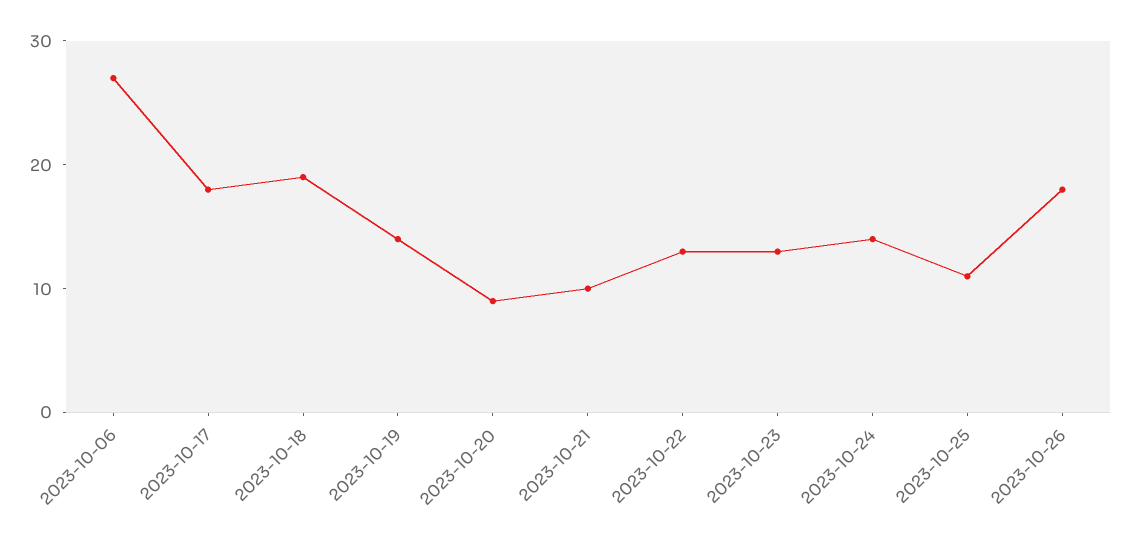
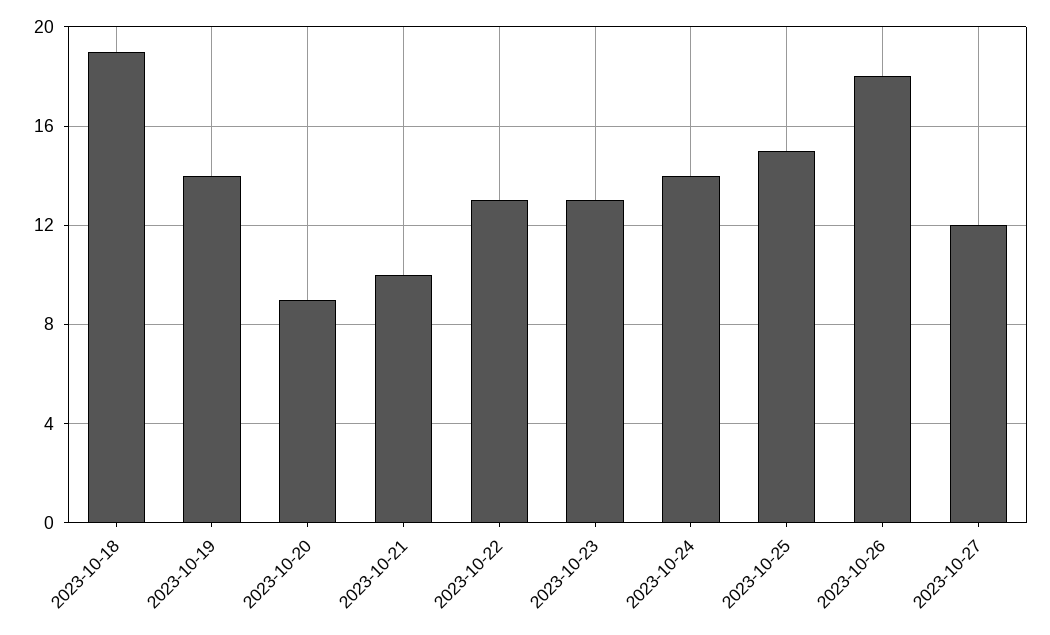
2023-10-06: 27 -> none
2023-10-17: 18 -> none
2023-10-25: 11 -> 15
2023-10-27: none -> 12

